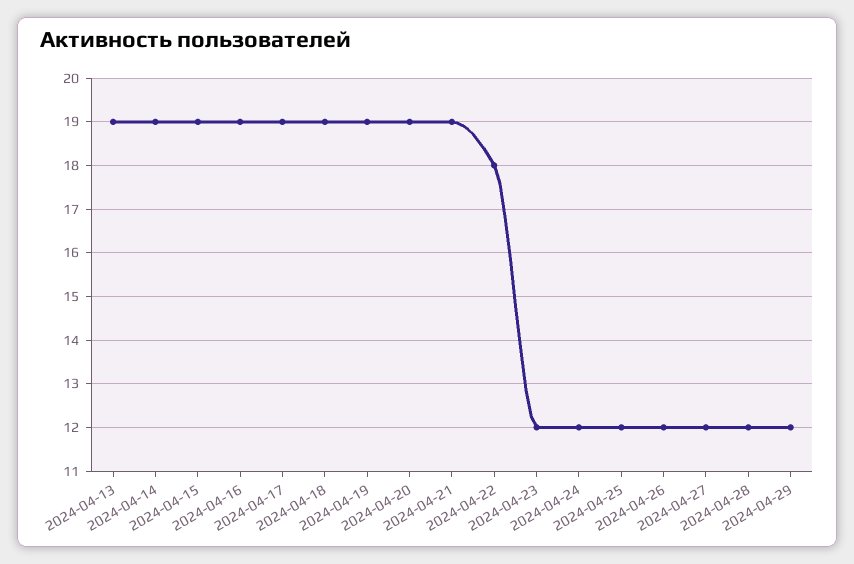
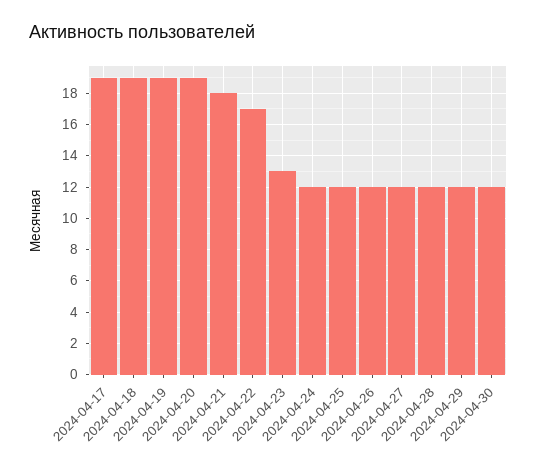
2024-04-13: 19 -> none
2024-04-14: 19 -> none
2024-04-15: 19 -> none
2024-04-16: 19 -> none
2024-04-21: 19 -> 18
2024-04-22: 18 -> 17
2024-04-23: 12 -> 13
2024-04-30: none -> 12

